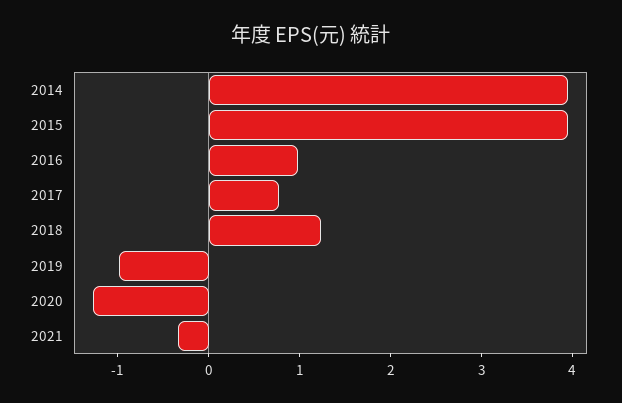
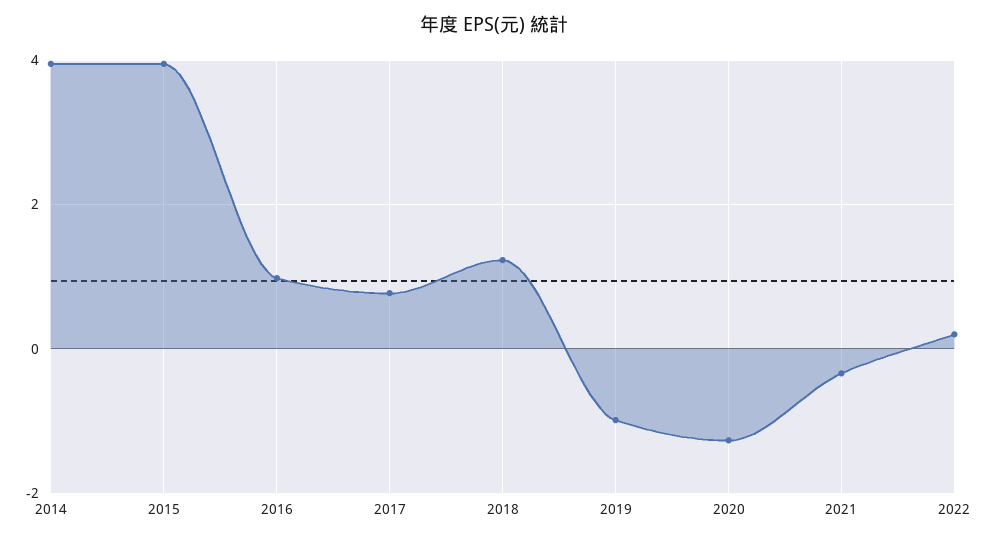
2022: none -> 0.2

